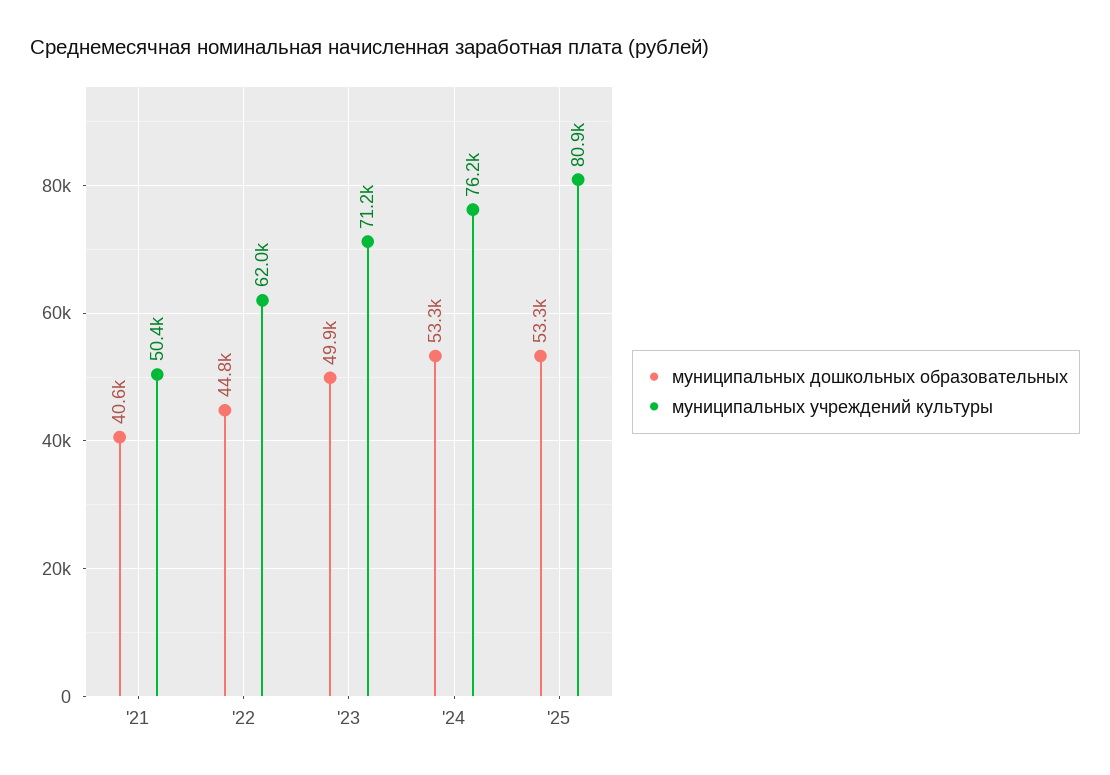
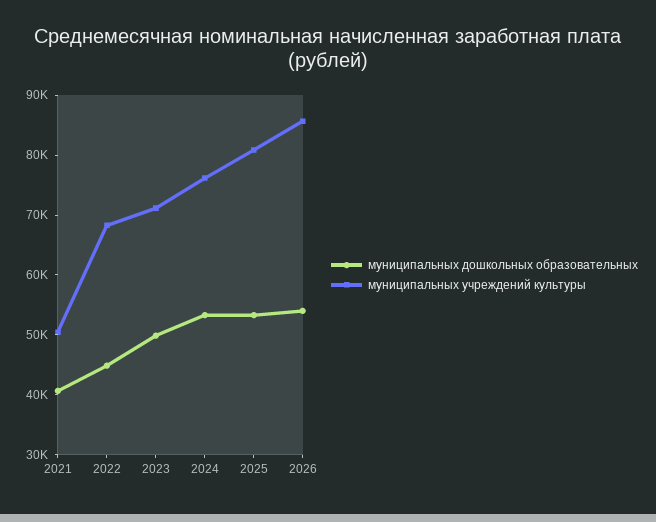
муниципальных учреждений культуры, '22: 62000 -> 68000
муниципальных дошкольных образовательных, 2026: none -> 54000
муниципальных учреждений культуры, 2026: none -> 86000

